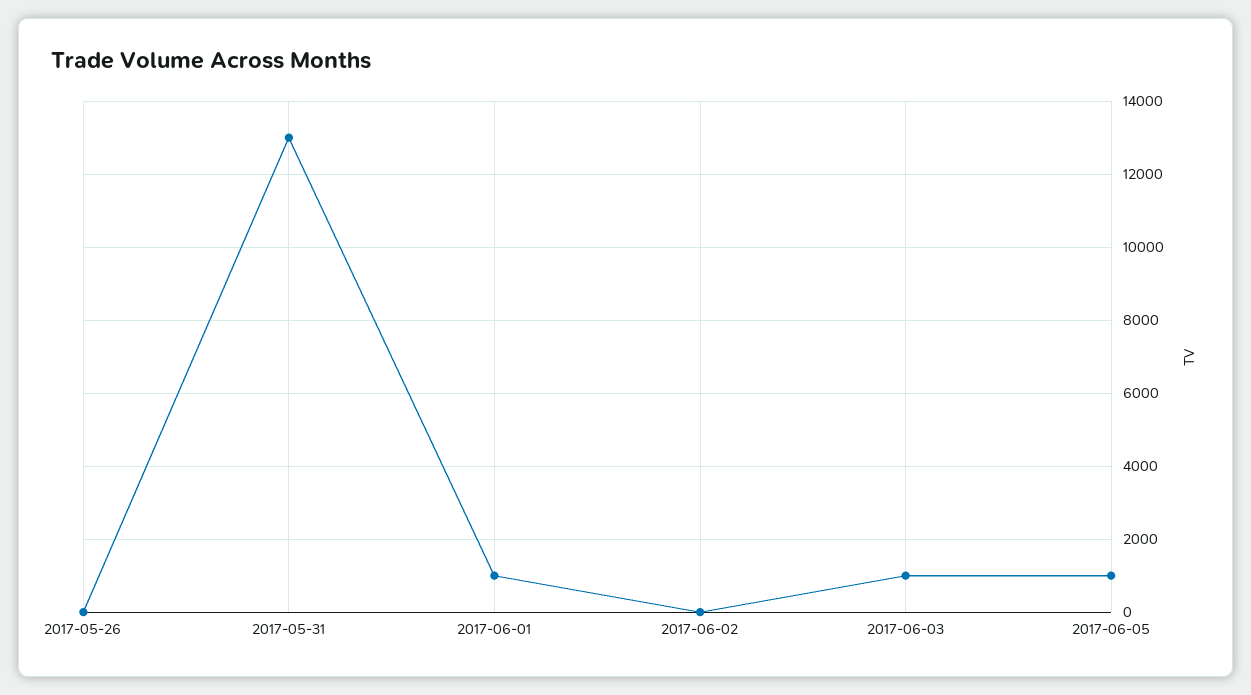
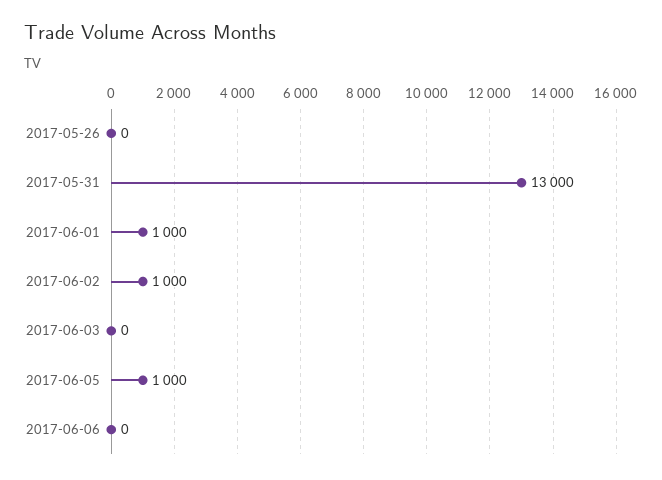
2017-06-02: 0 -> 1000
2017-06-03: 1000 -> 0
2017-06-06: none -> 0

